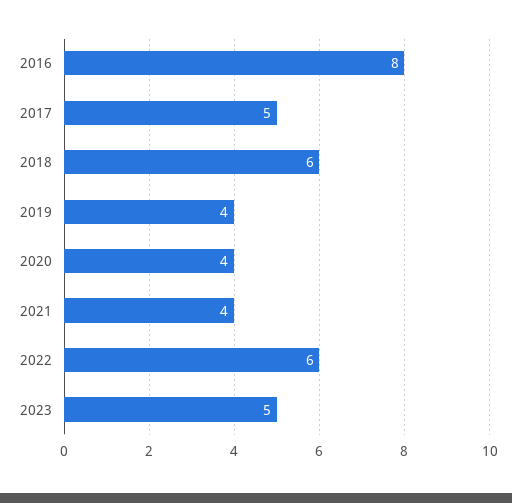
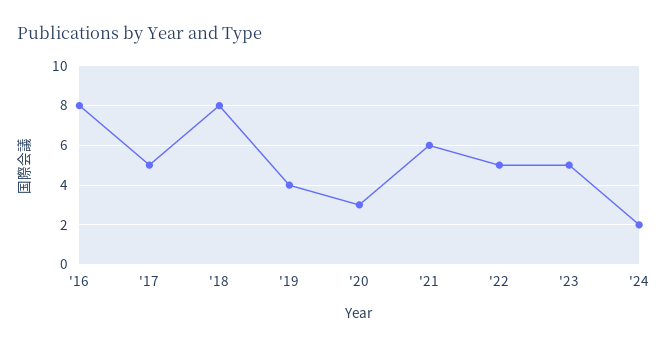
2018: 6 -> 8
2020: 4 -> 3
2021: 4 -> 6
2022: 6 -> 5
'24: none -> 2

